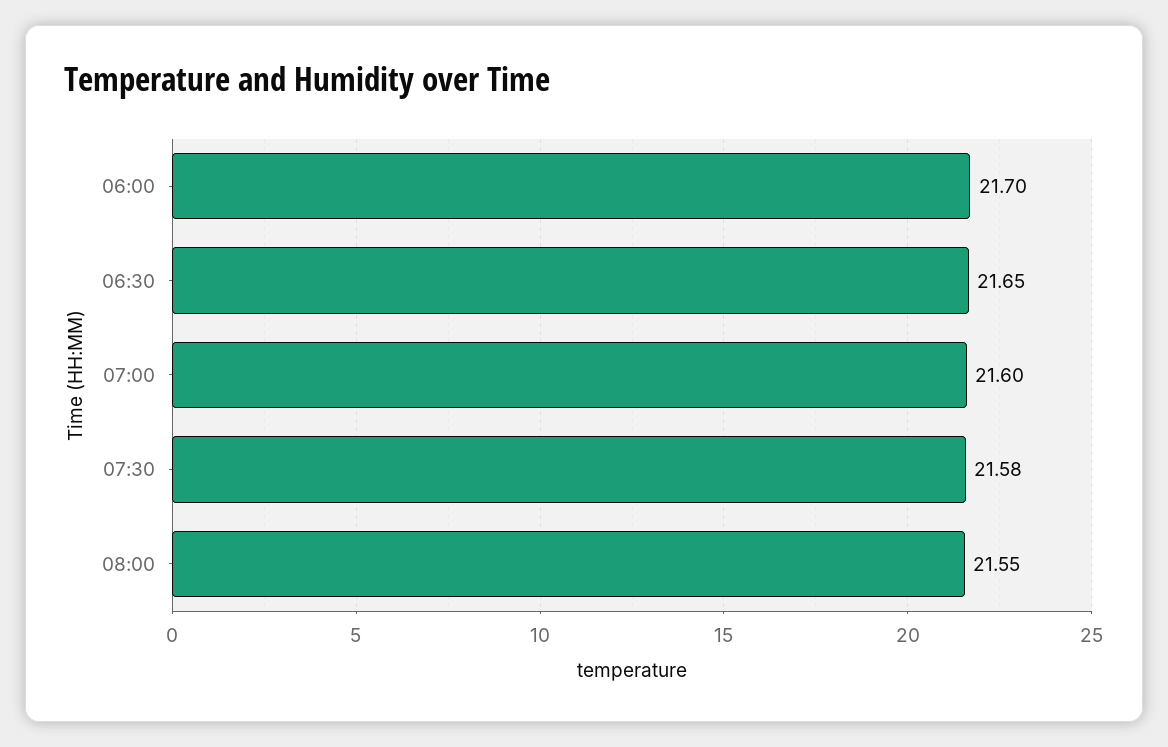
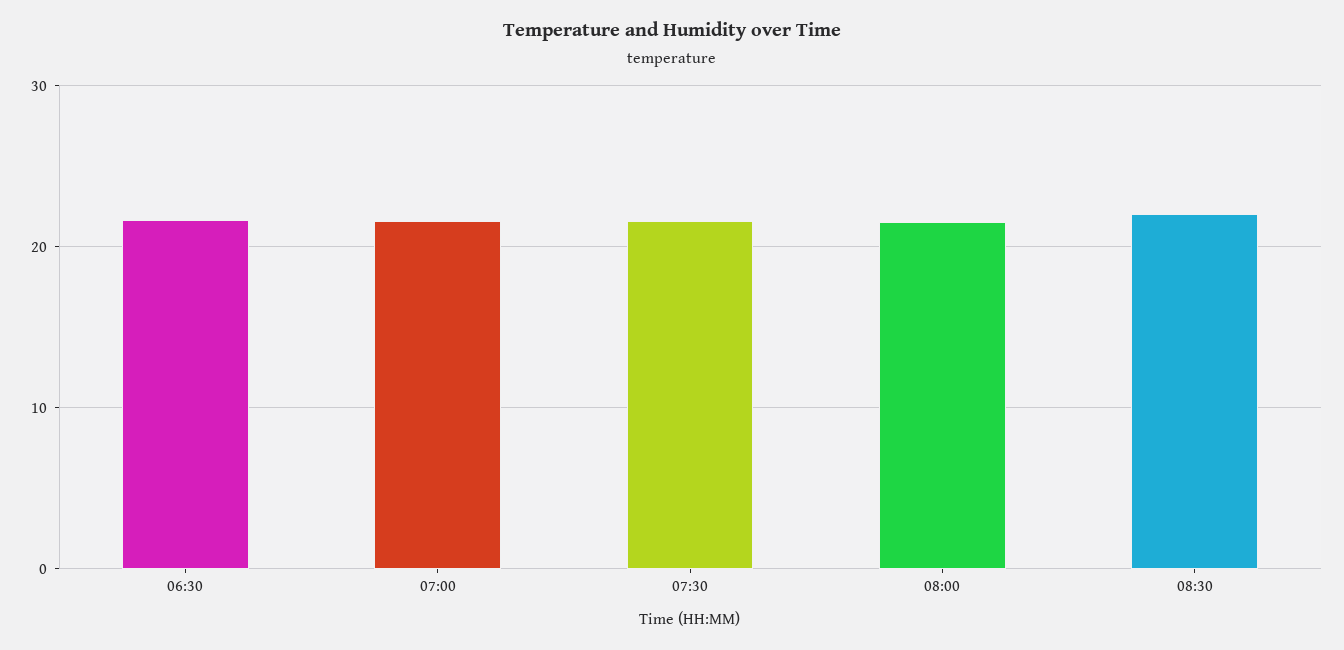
06:00: 21.7 -> none
08:30: none -> 22

